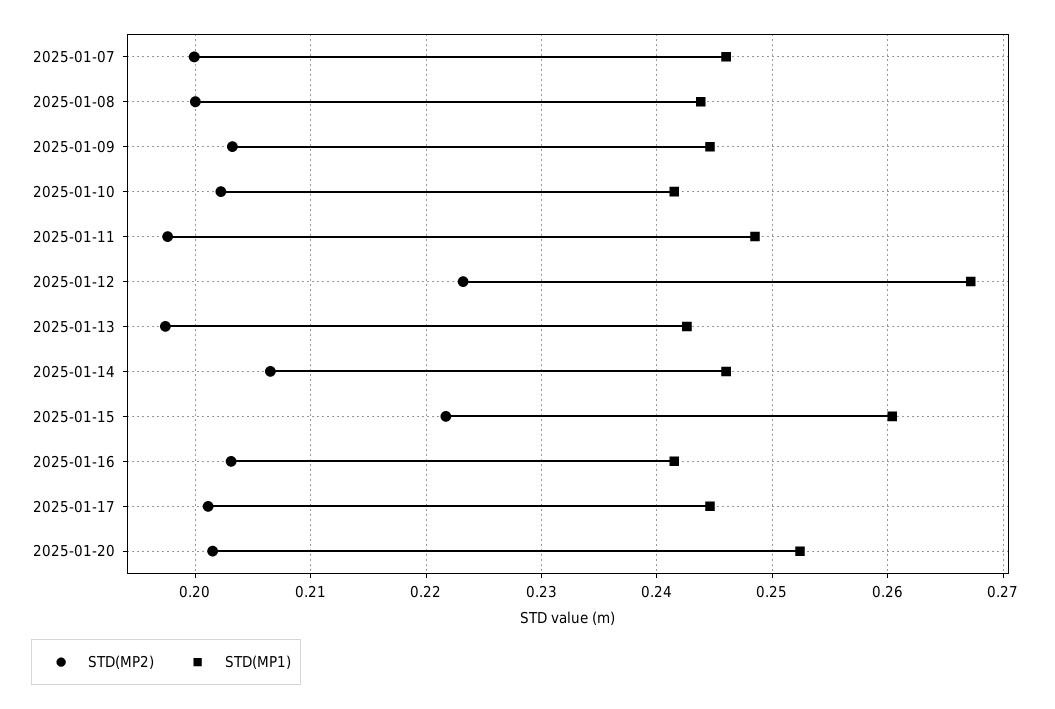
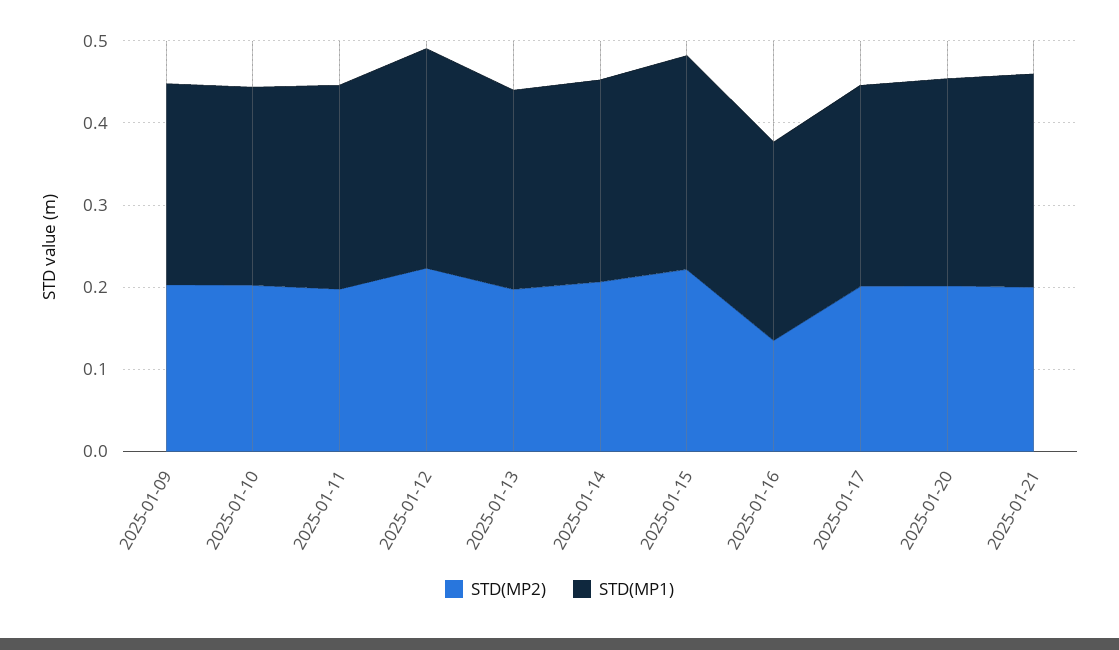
STD(MP2), 2025-01-07: 0.2 -> none
STD(MP1), 2025-01-07: 0.246 -> none
STD(MP2), 2025-01-08: 0.2 -> none
STD(MP1), 2025-01-08: 0.244 -> none
STD(MP2), 2025-01-16: 0.203 -> 0.14
STD(MP2), 2025-01-21: none -> 0.2
STD(MP1), 2025-01-21: none -> 0.26

